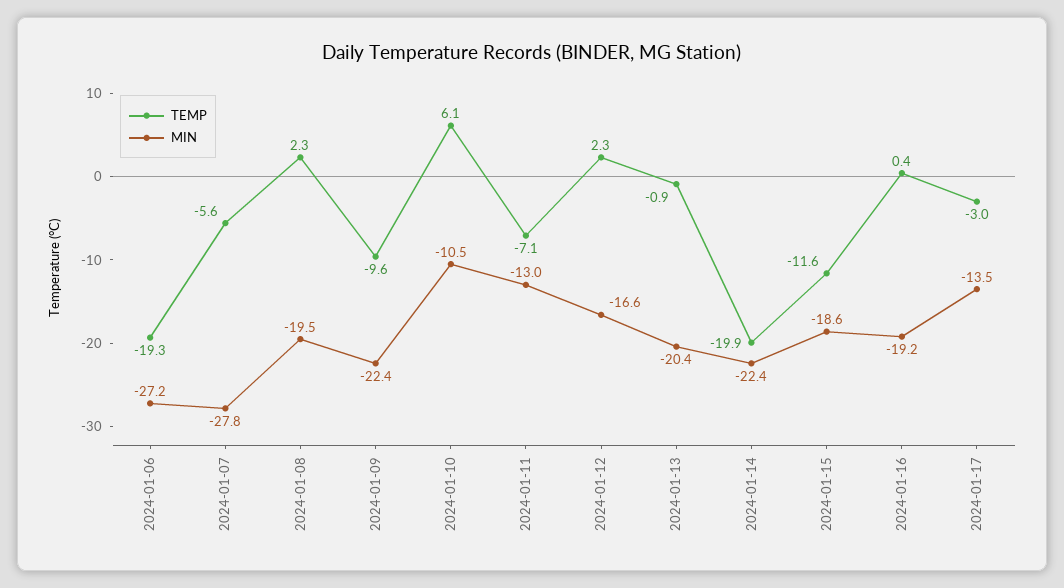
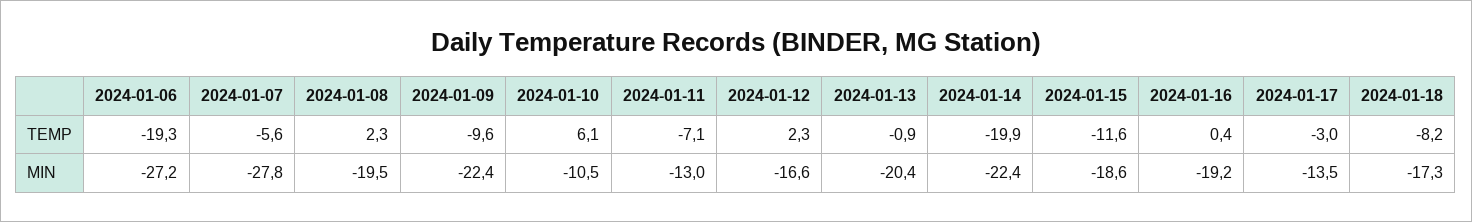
TEMP, 2024-01-18: none -> -8.2
MIN, 2024-01-18: none -> -17.3

